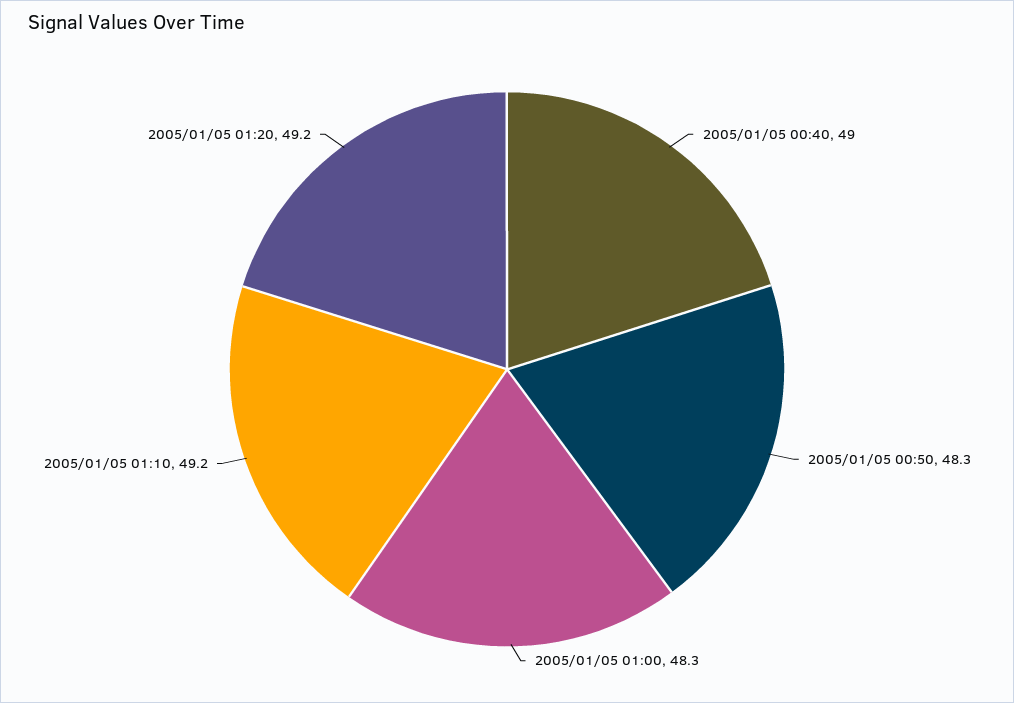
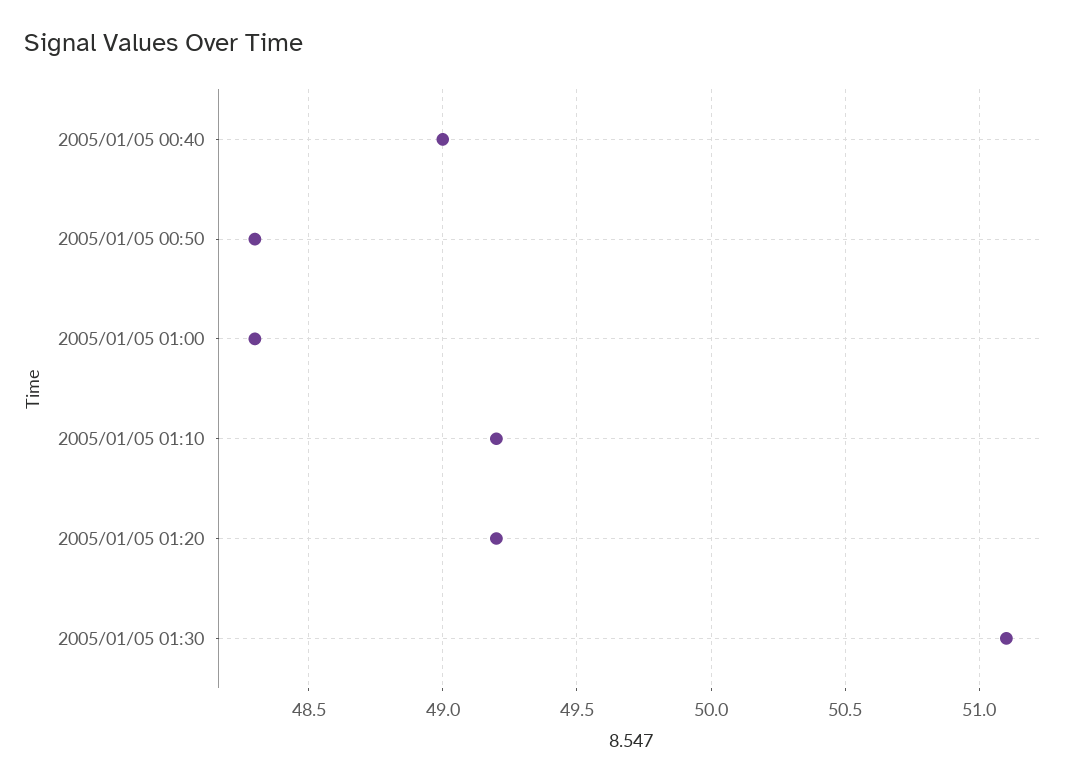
2005/01/05 01:30: none -> 51.1

